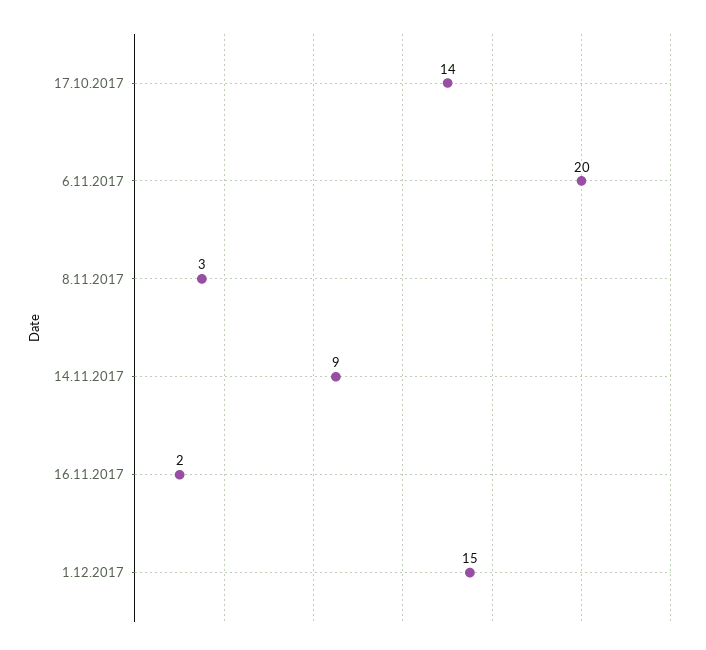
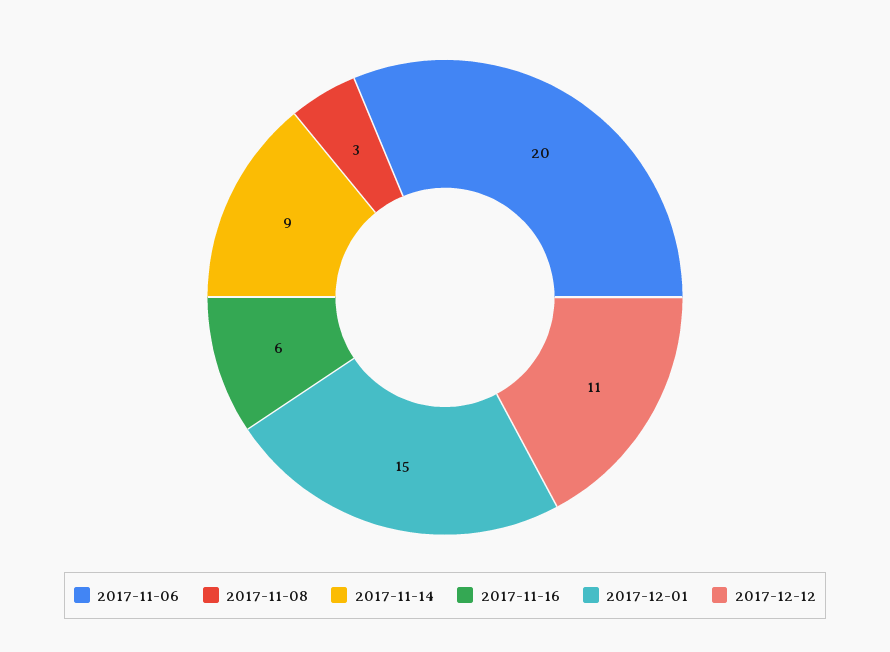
17.10.2017: 14 -> none
16.11.2017: 2 -> 6
2017-12-12: none -> 11

